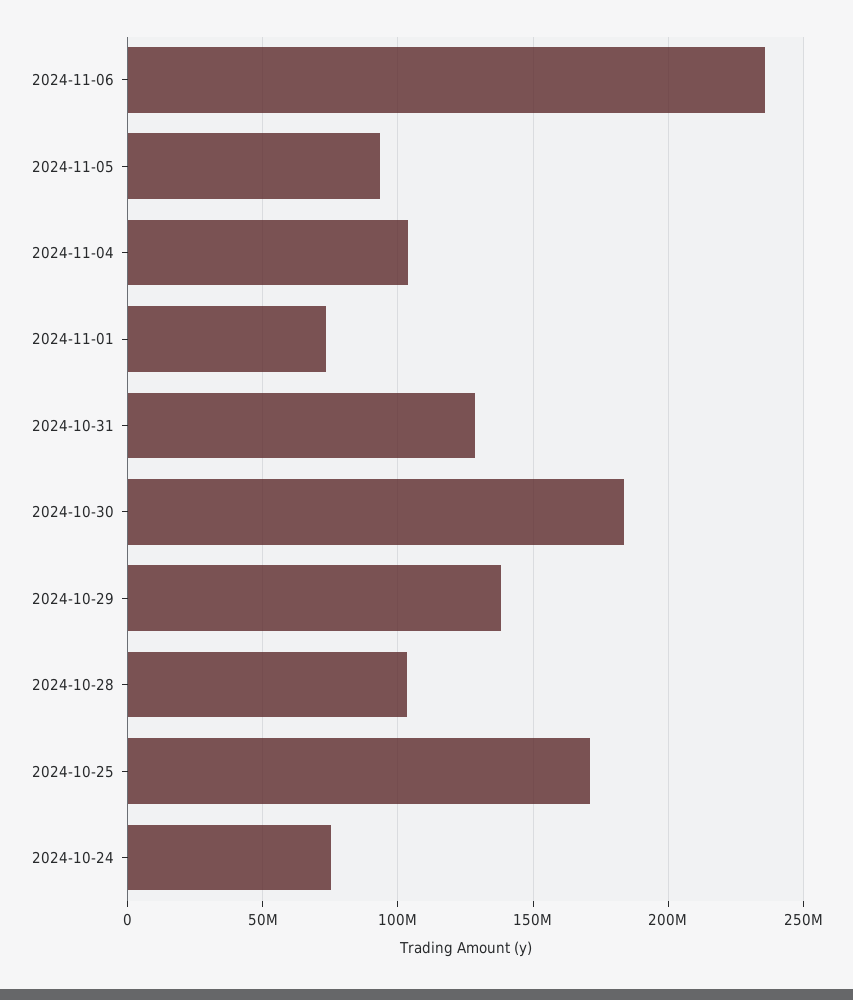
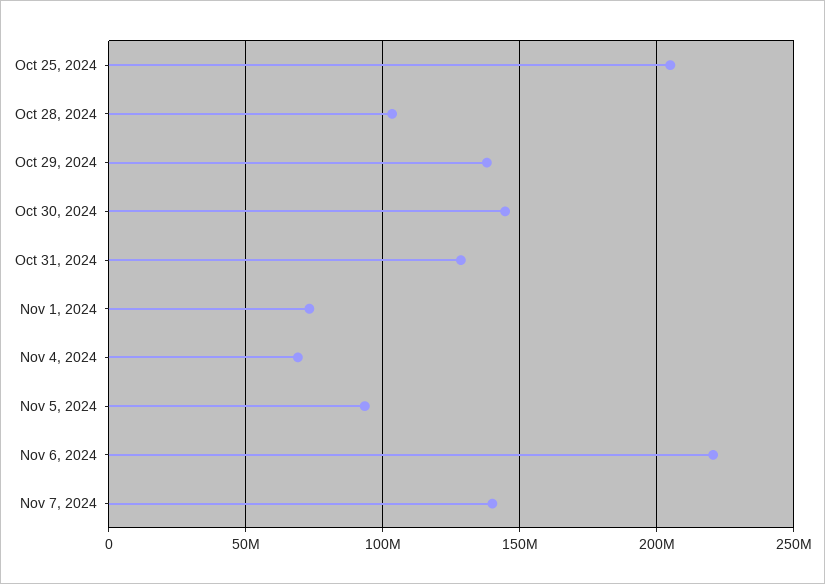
2024-11-06: 235000000 -> 220000000
2024-11-04: 105000000 -> 70000000
2024-10-30: 185000000 -> 145000000
2024-10-25: 170000000 -> 205000000
2024-10-24: 75000000 -> none
Nov 7, 2024: none -> 140000000

